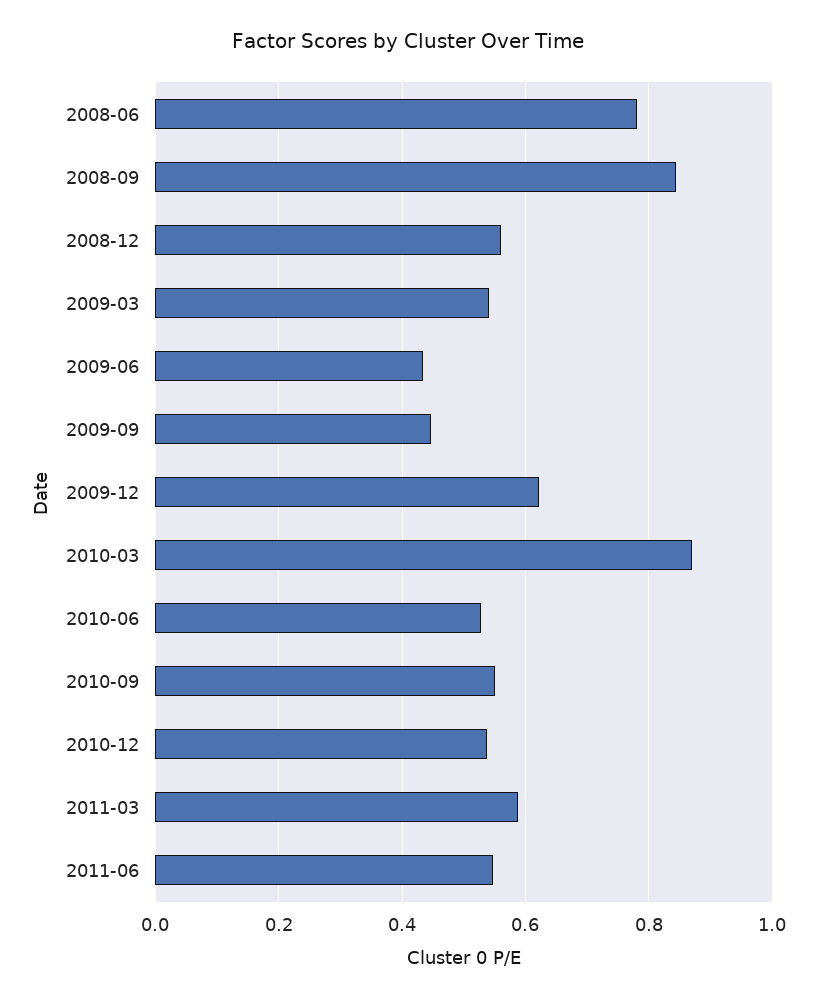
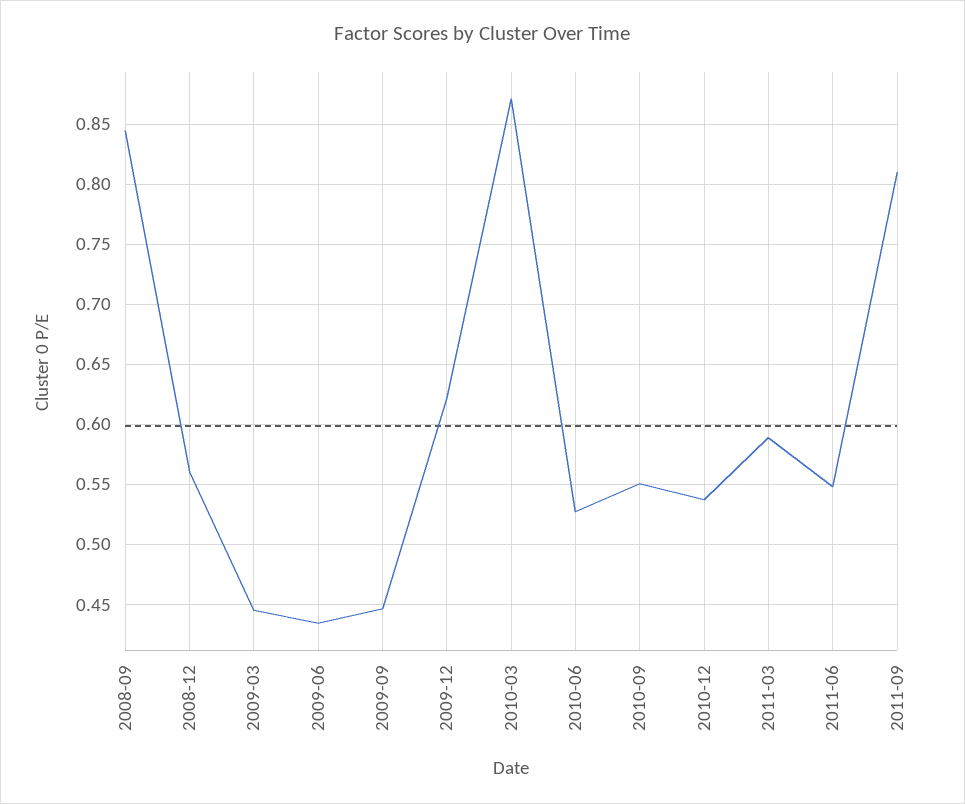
2008-06: 0.78 -> none
2009-03: 0.54 -> 0.445
2011-09: none -> 0.81

